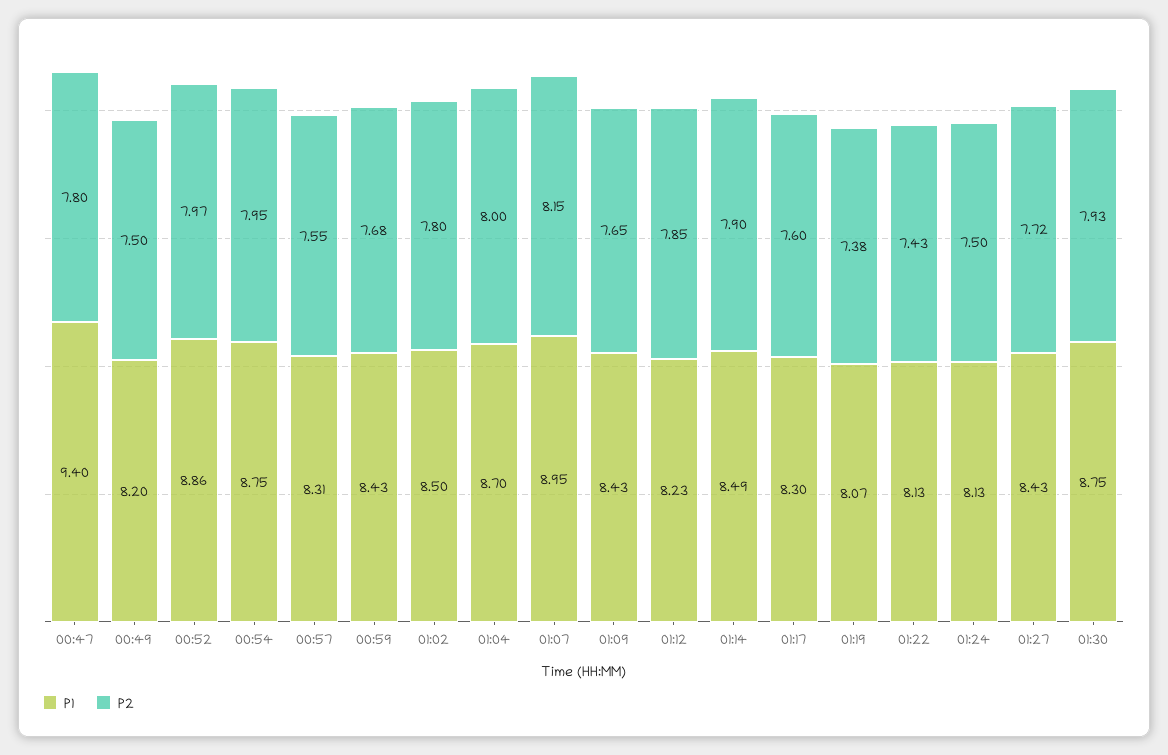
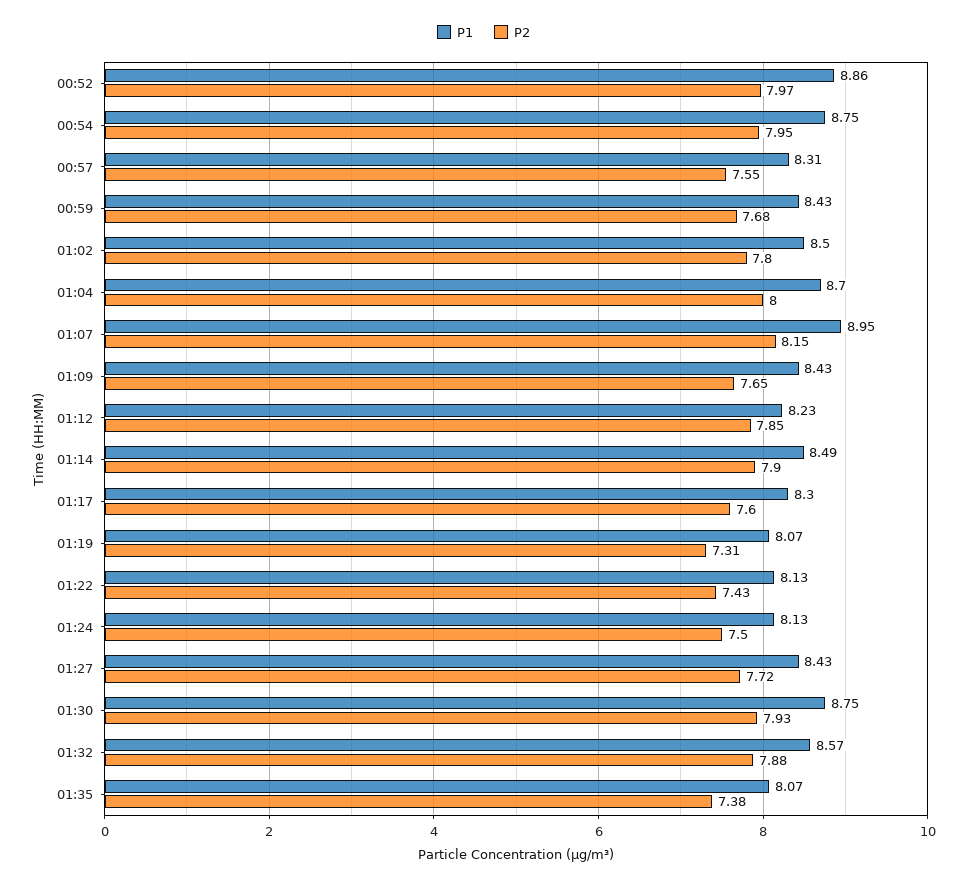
P1, 00:47: 9.4 -> none
P2, 00:47: 7.8 -> none
P1, 00:49: 8.2 -> none
P2, 00:49: 7.5 -> none
P2, 01:19: 7.38 -> 7.31
P1, 01:32: none -> 8.57
P2, 01:32: none -> 7.88
P1, 01:35: none -> 8.07
P2, 01:35: none -> 7.38

